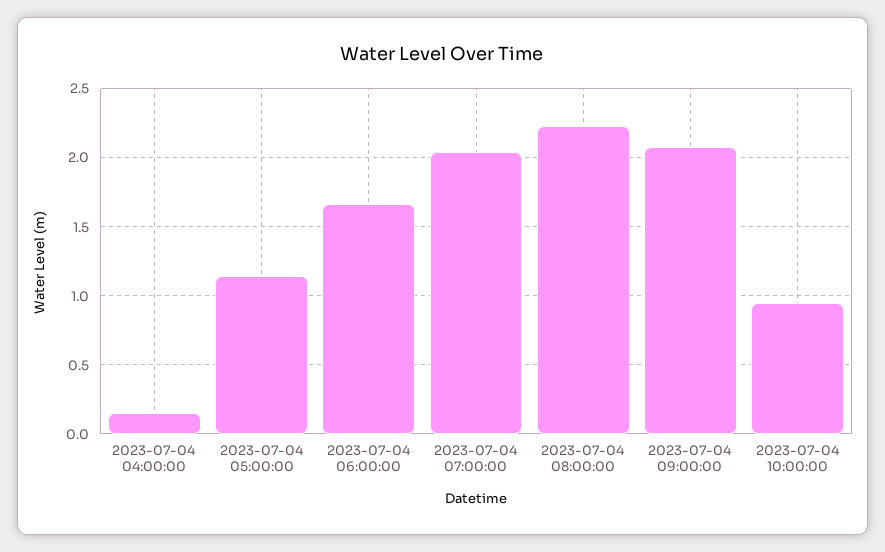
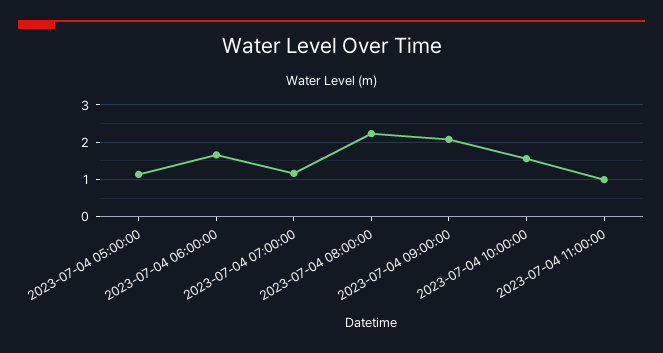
2023-07-04 04:00:00: 0.15 -> none
2023-07-04 07:00:00: 2.05 -> 1.2
2023-07-04 10:00:00: 0.95 -> 1.6
2023-07-04 11:00:00: none -> 1

